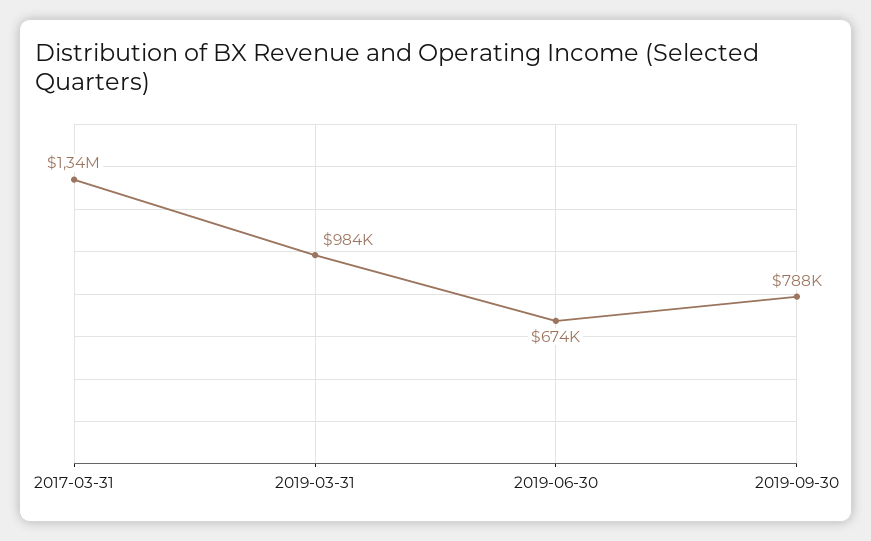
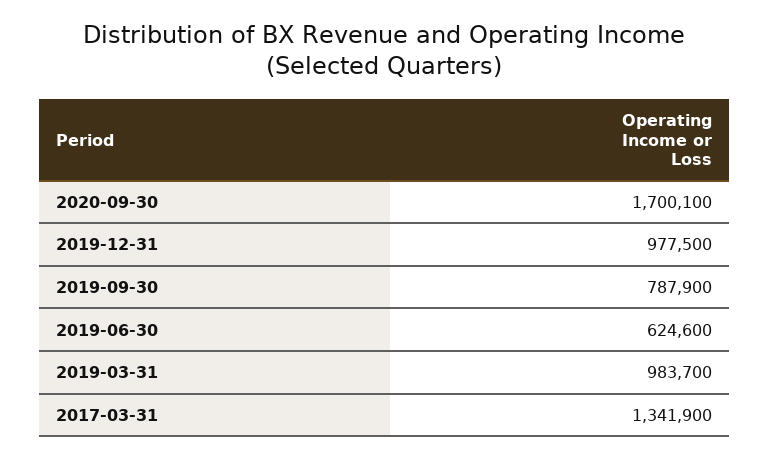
2019-06-30: 674000 -> 624600
2020-09-30: none -> 1700100
2019-12-31: none -> 977500

